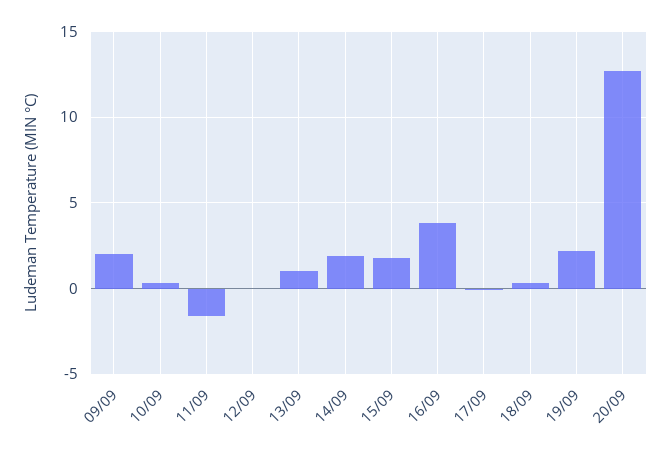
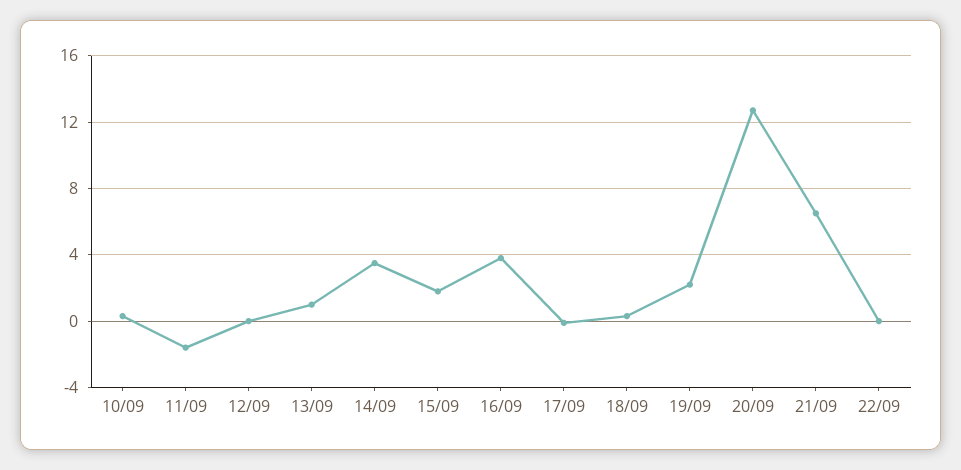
09/09: 2 -> none
14/09: 2 -> 3.5
21/09: none -> 6.5
22/09: none -> 0

